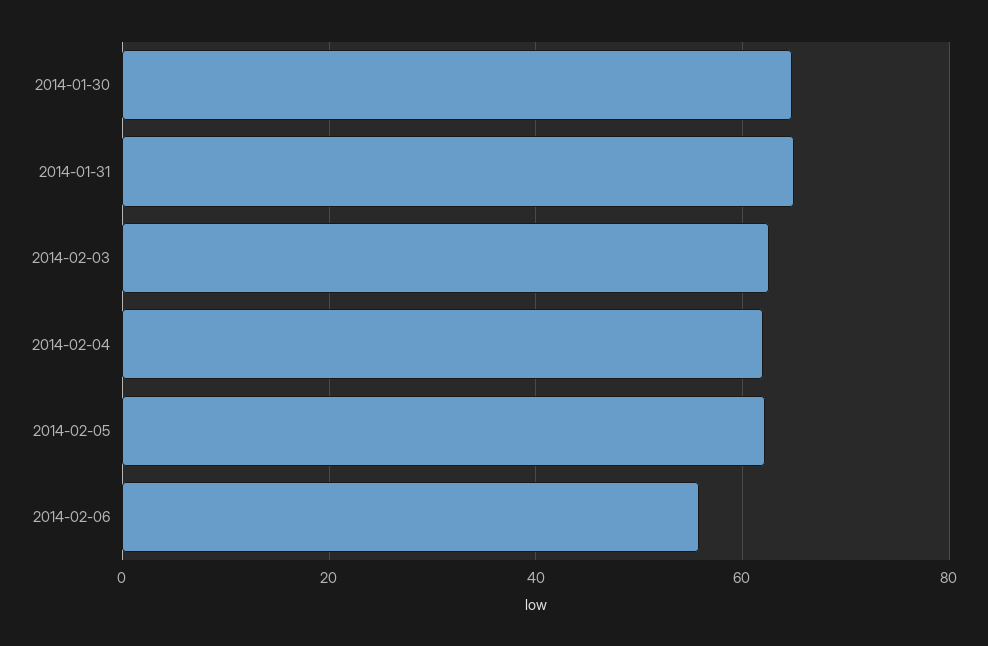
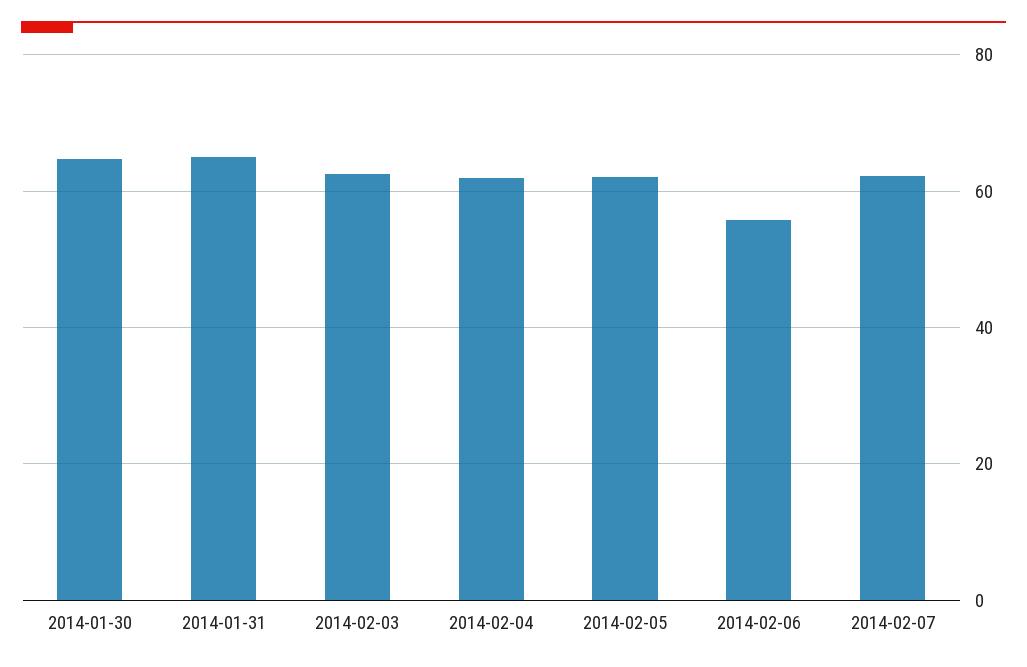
2014-02-07: none -> 62

